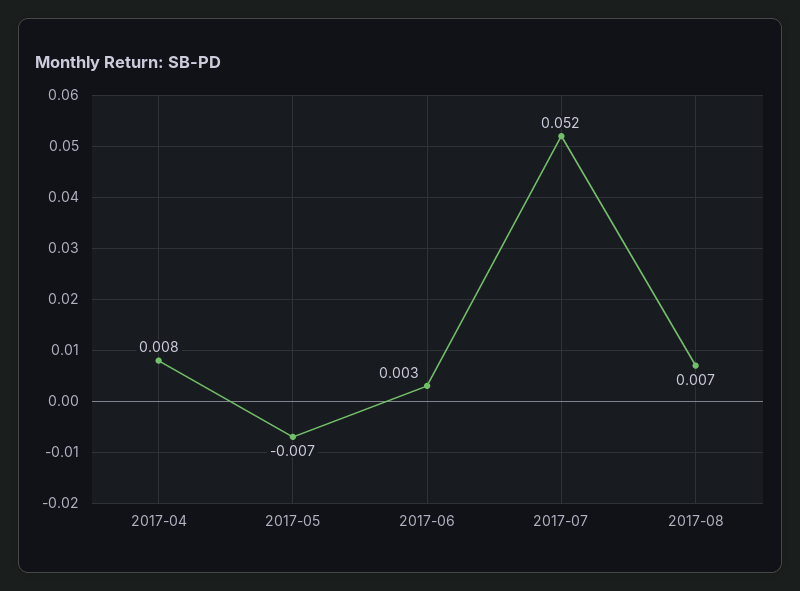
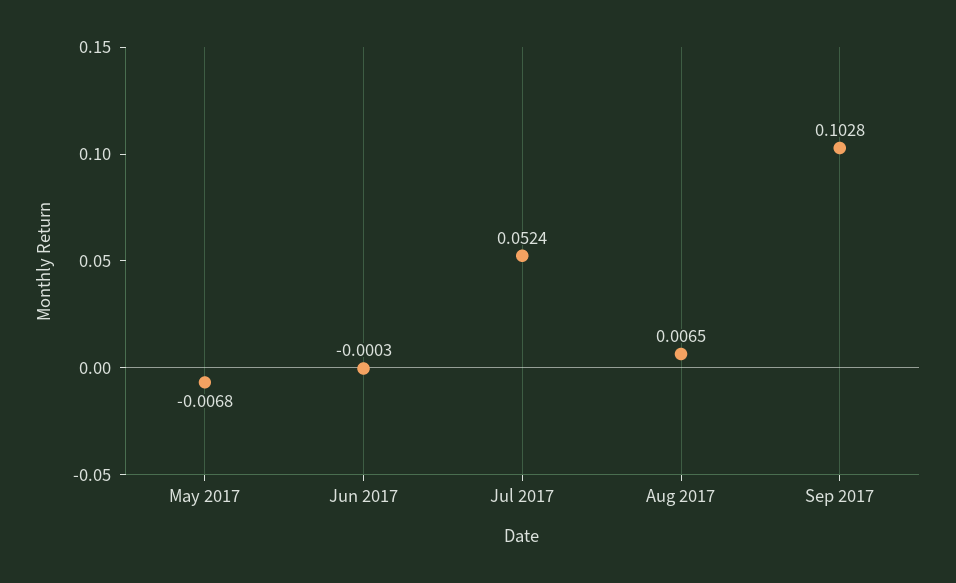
2017-04: 0.008 -> none
2017-06: 0.003 -> -0.0003
Sep 2017: none -> 0.1028

